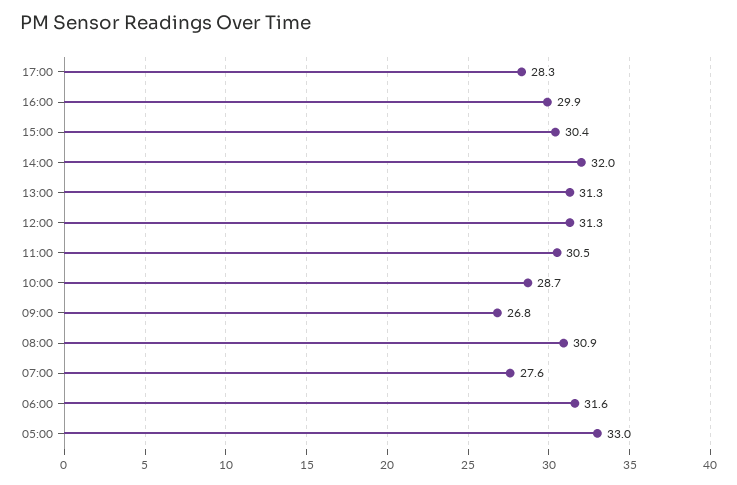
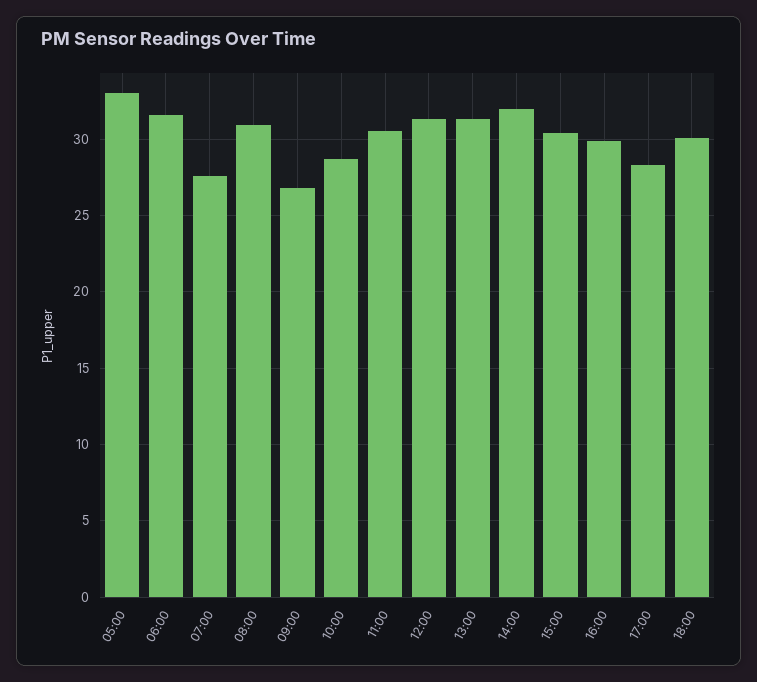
18:00: none -> 30

